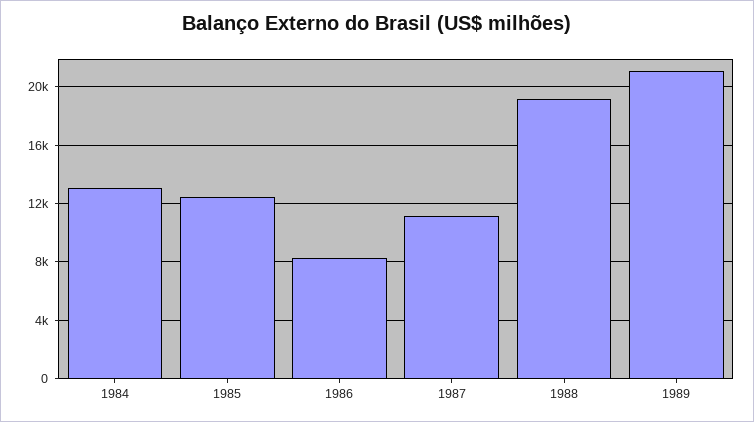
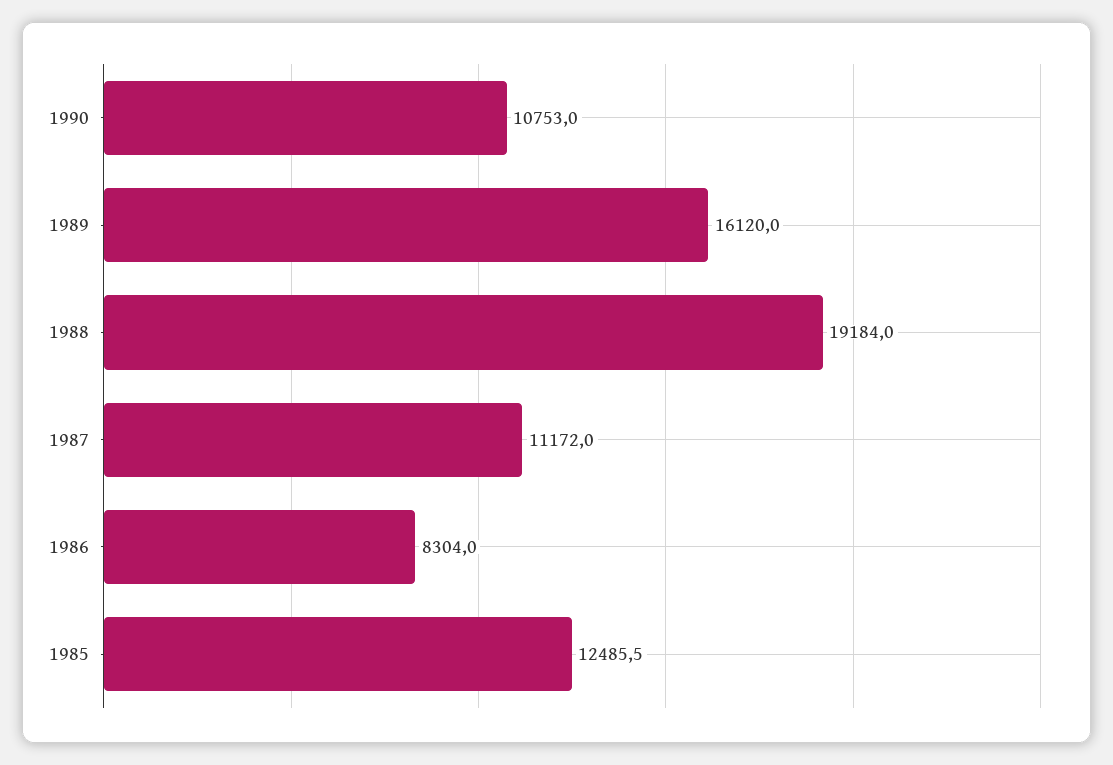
1984: 13000 -> none
1989: 21000 -> 16120
1990: none -> 10753

